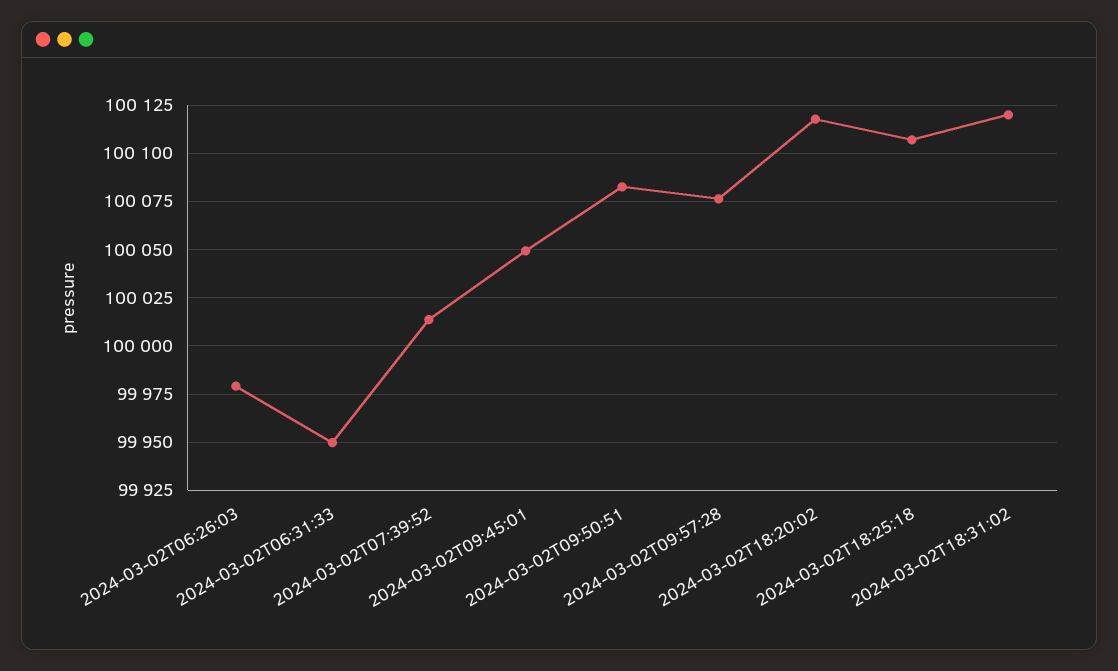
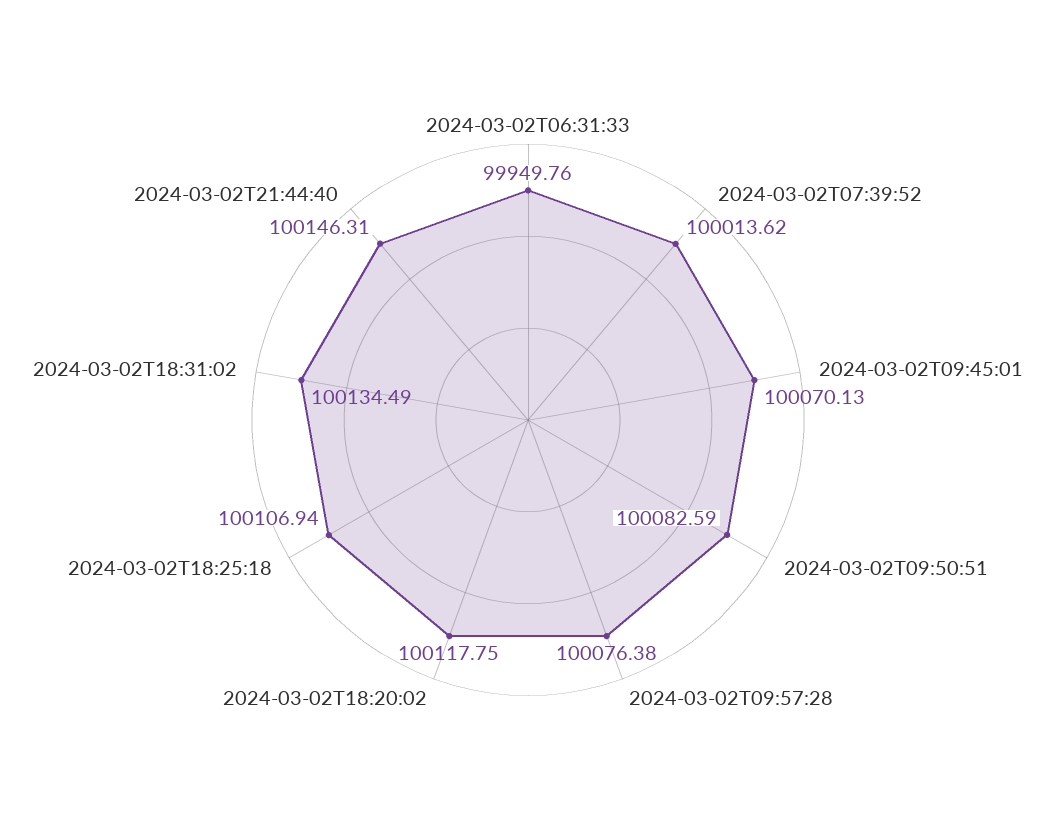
2024-03-02T06:26:03: 99980 -> none
2024-03-02T09:45:01: 100050 -> 100070.13
2024-03-02T18:31:02: 100120 -> 100134.49
2024-03-02T21:44:40: none -> 100146.31

